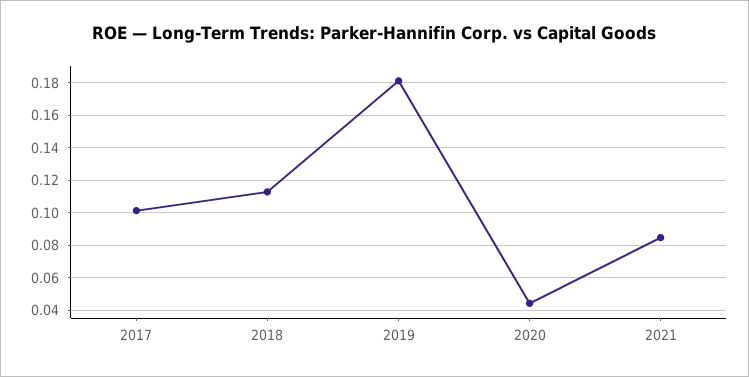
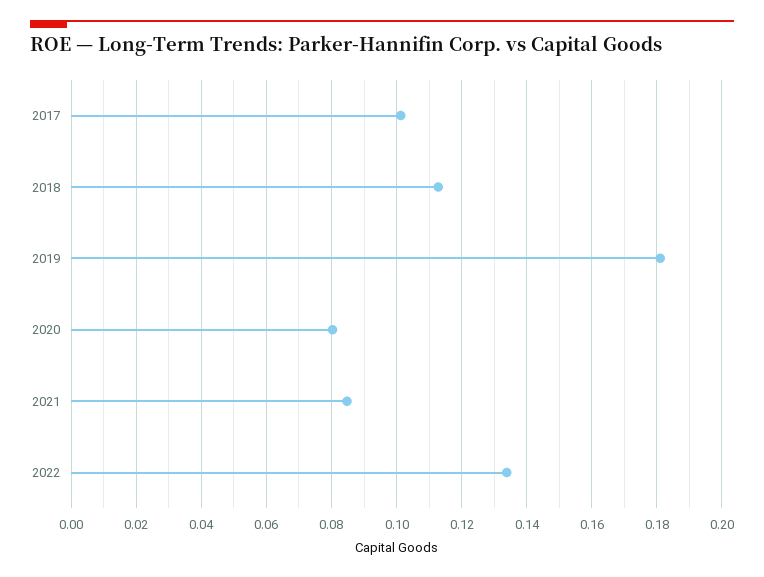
2020: 0.045 -> 0.08
2022: none -> 0.134

